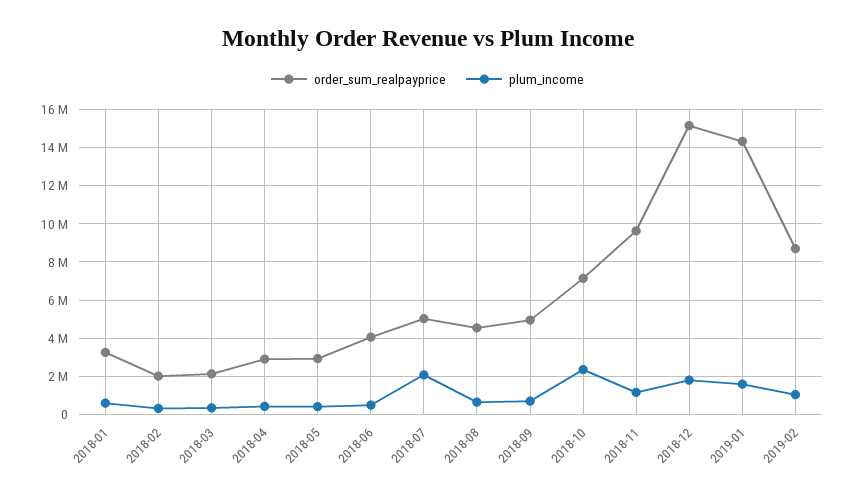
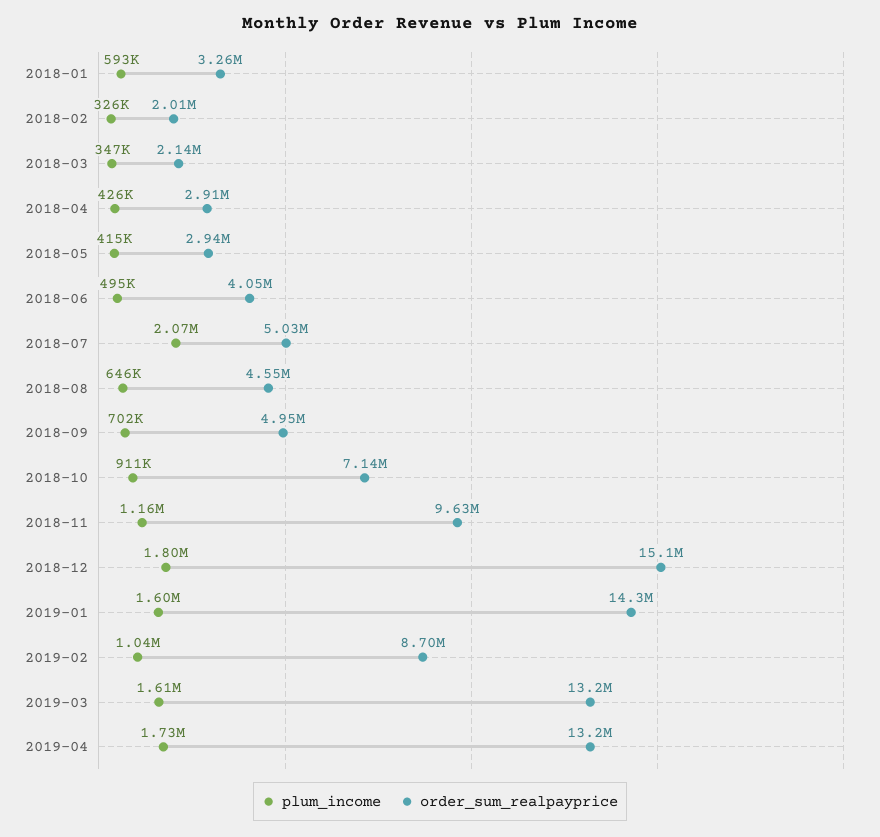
plum_income, 2018-10: 2500000 -> 911000
plum_income, 2019-03: none -> 1610000
order_sum_realpayprice, 2019-03: none -> 13200000
plum_income, 2019-04: none -> 1730000
order_sum_realpayprice, 2019-04: none -> 13200000

